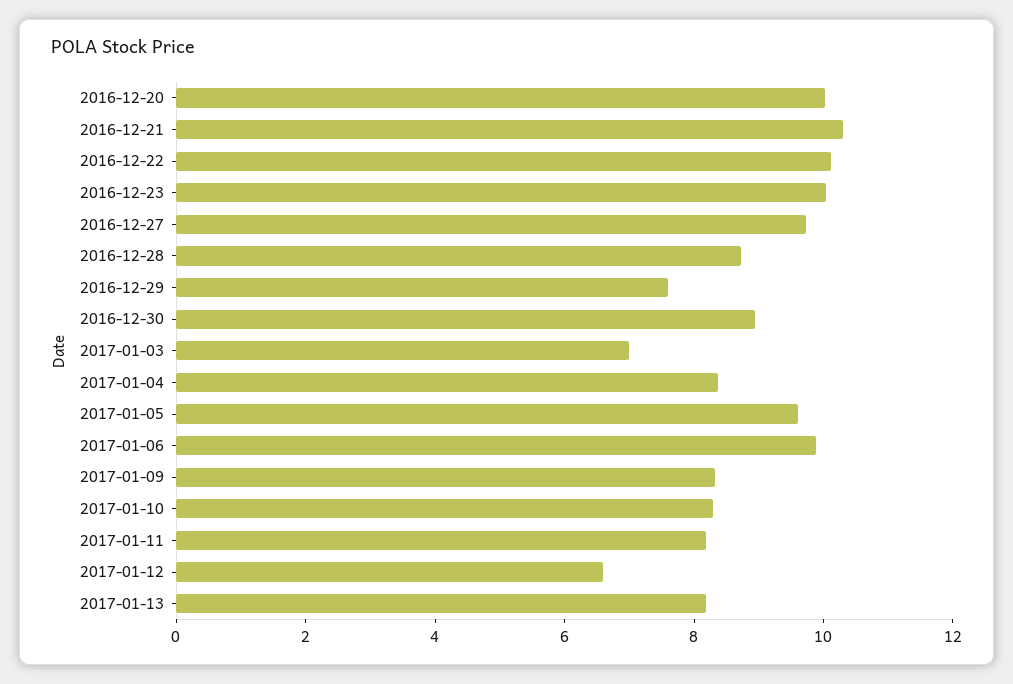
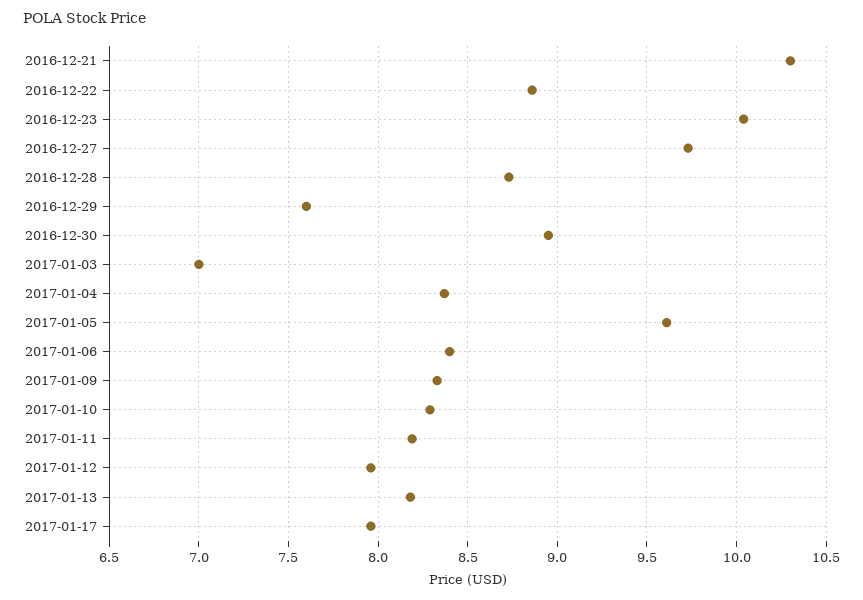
2016-12-20: 10 -> none
2016-12-22: 10 -> 8.85
2017-01-06: 10 -> 8.4
2017-01-12: 6.5 -> 7.95
2017-01-17: none -> 7.95

